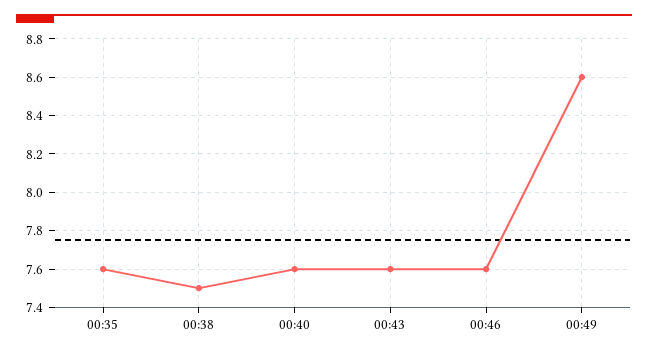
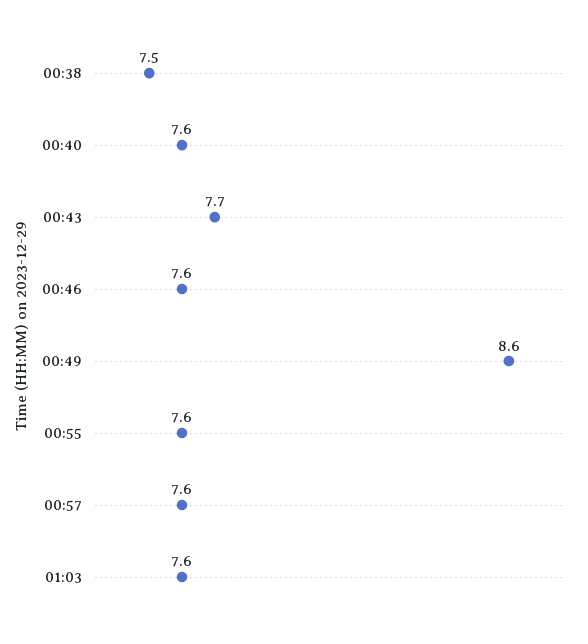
00:35: 7.6 -> none
00:43: 7.6 -> 7.7
00:55: none -> 7.6
00:57: none -> 7.6
01:03: none -> 7.6

